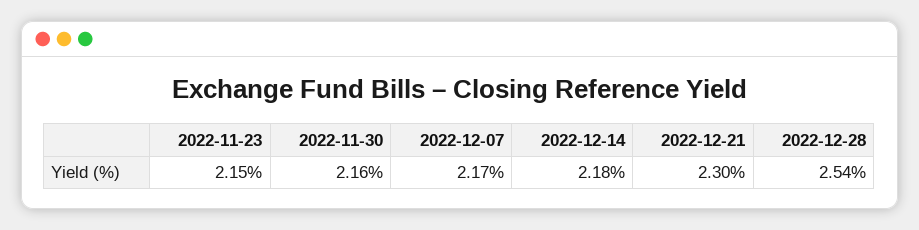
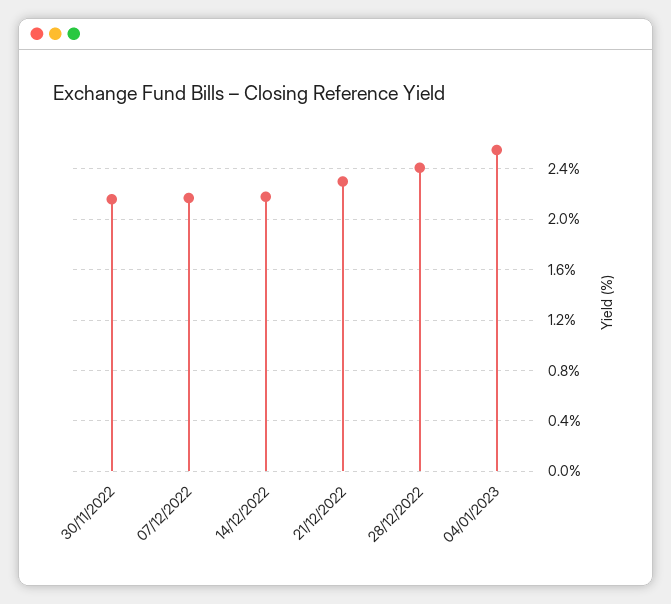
2022-11-23: 2.15 -> none
2022-12-28: 2.54 -> 2.4
04/01/2023: none -> 2.55

